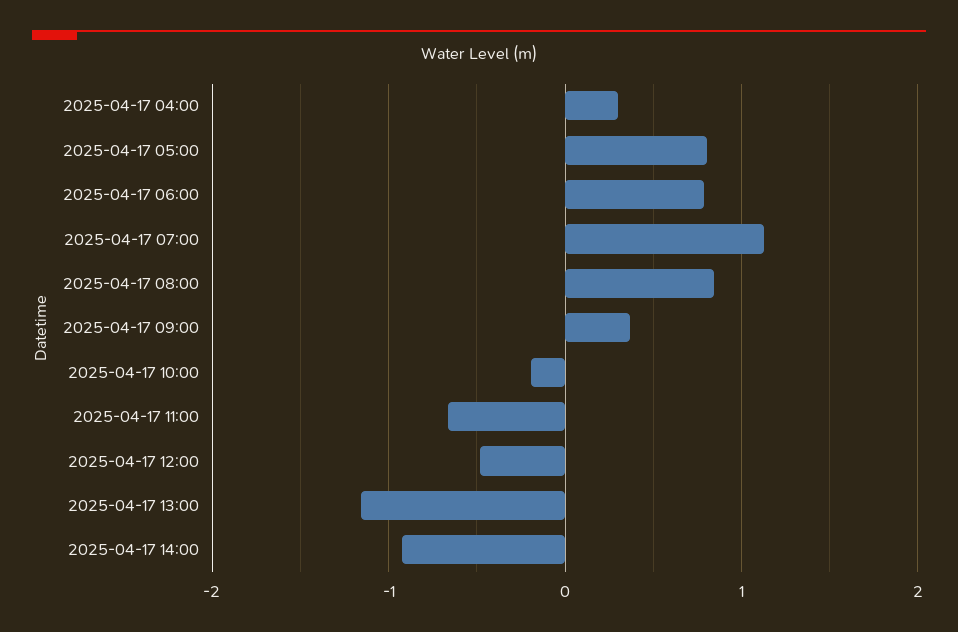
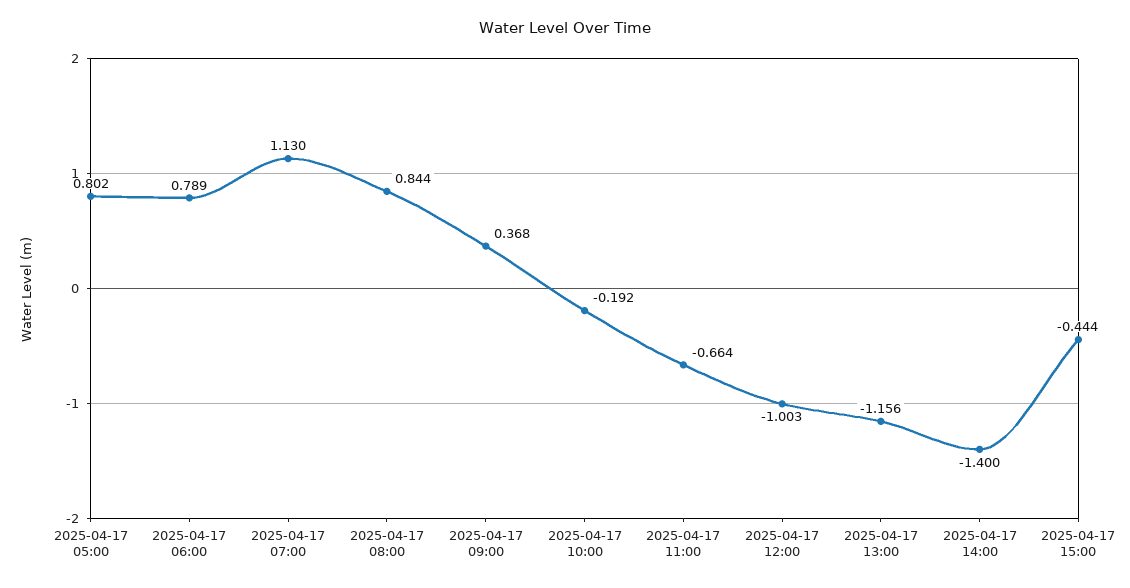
2025-04-17 04:00: 0.3 -> none
2025-04-17 12:00: -0.5 -> -1.003
2025-04-17 14:00: -0.9 -> -1.4
2025-04-17 15:00: none -> -0.444

